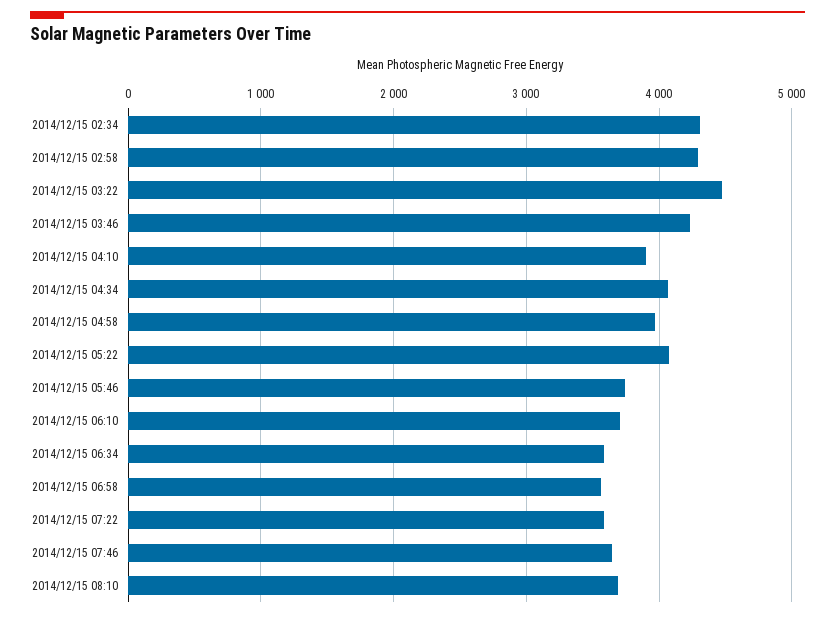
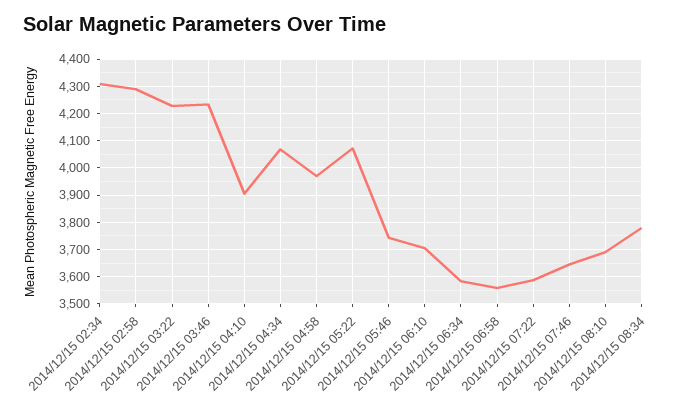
2014/12/15 03:22: 4500 -> 4225
2014/12/15 08:34: none -> 3775

